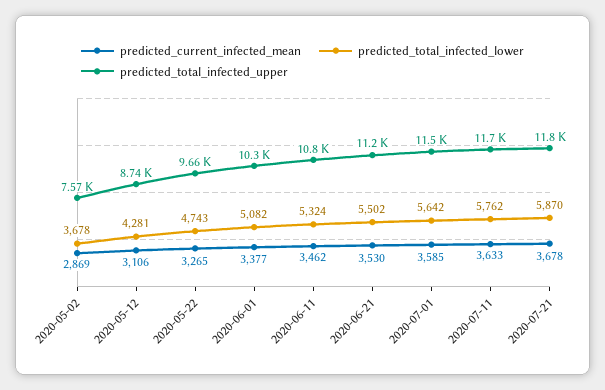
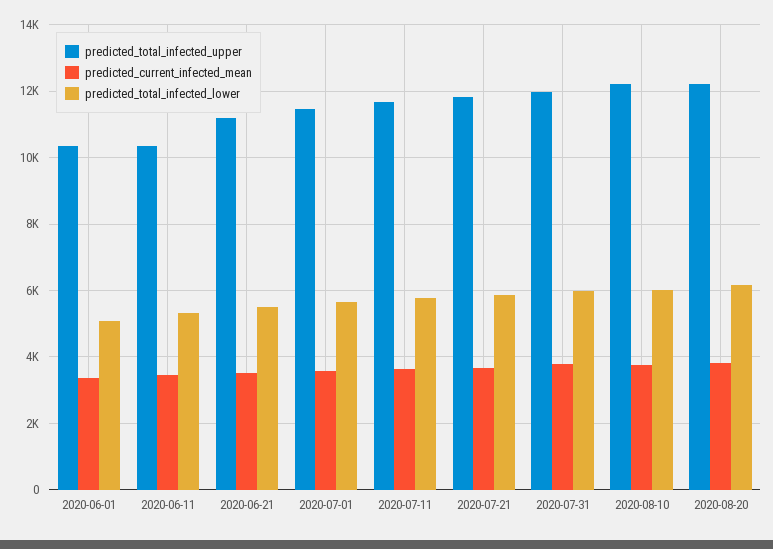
predicted_current_infected_mean, 2020-05-02: 2869 -> none
predicted_total_infected_lower, 2020-05-02: 3678 -> none
predicted_total_infected_upper, 2020-05-02: 7570 -> none
predicted_current_infected_mean, 2020-05-12: 3106 -> none
predicted_total_infected_lower, 2020-05-12: 4281 -> none
predicted_total_infected_upper, 2020-05-12: 8740 -> none
predicted_current_infected_mean, 2020-05-22: 3265 -> none
predicted_total_infected_lower, 2020-05-22: 4743 -> none
predicted_total_infected_upper, 2020-05-22: 9660 -> none
predicted_total_infected_upper, 2020-06-11: 10800 -> 10400
predicted_total_infected_upper, 2020-07-31: none -> 12000
predicted_current_infected_mean, 2020-07-31: none -> 3800
predicted_total_infected_lower, 2020-07-31: none -> 6000
predicted_total_infected_upper, 2020-08-10: none -> 12200
predicted_current_infected_mean, 2020-08-10: none -> 3800
predicted_total_infected_lower, 2020-08-10: none -> 6000
predicted_total_infected_upper, 2020-08-20: none -> 12200
predicted_current_infected_mean, 2020-08-20: none -> 3800
predicted_total_infected_lower, 2020-08-20: none -> 6200

